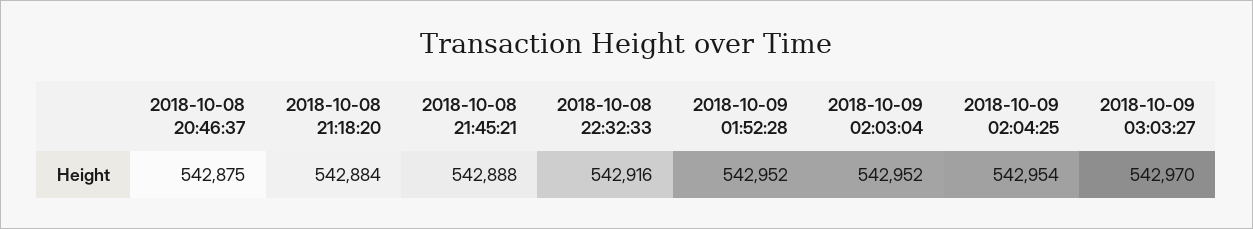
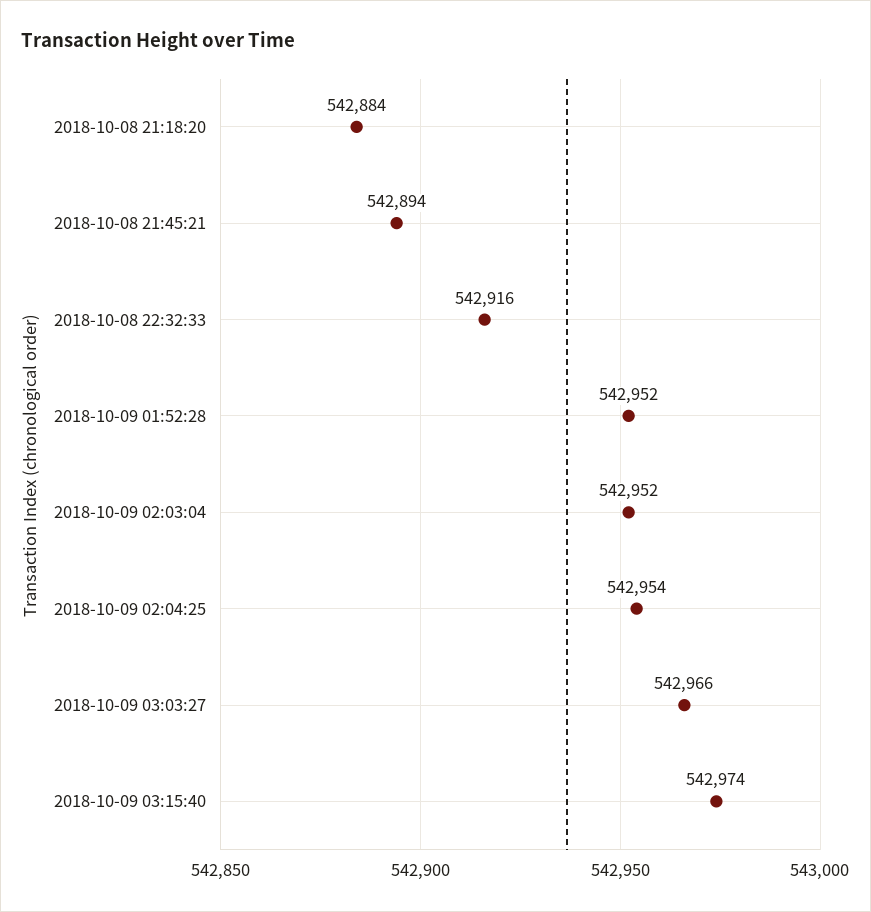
2018-10-08 20:46:37: 542875 -> none
2018-10-08 21:45:21: 542888 -> 542894
2018-10-09 03:03:27: 542970 -> 542966
2018-10-09 03:15:40: none -> 542974

